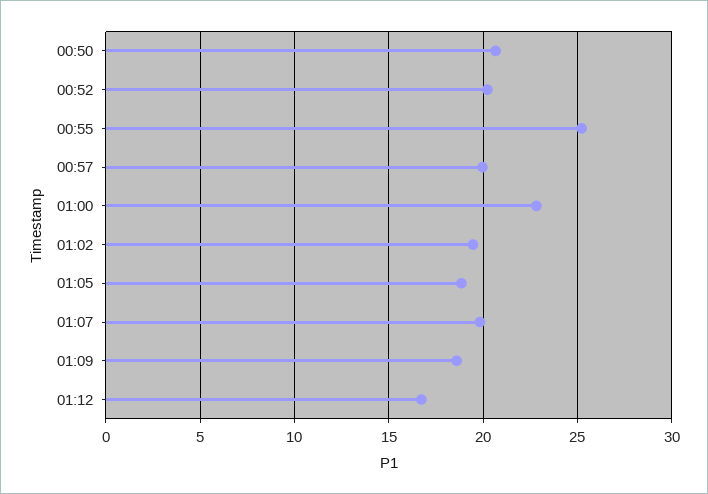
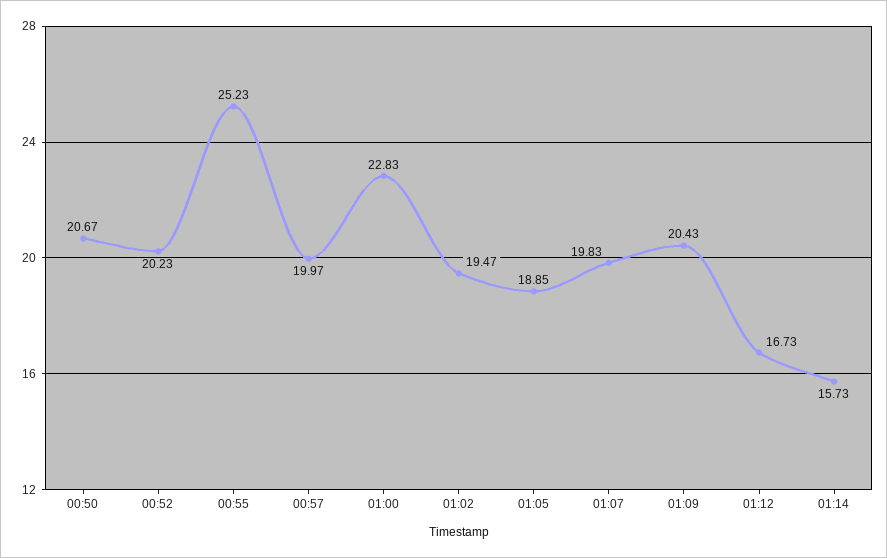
01:09: 18.5 -> 20.43
01:14: none -> 15.73

